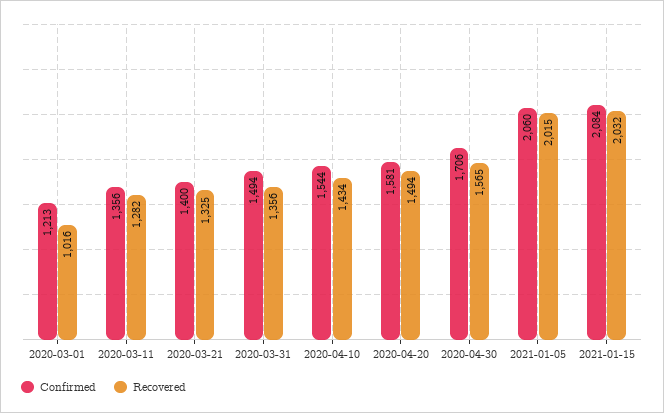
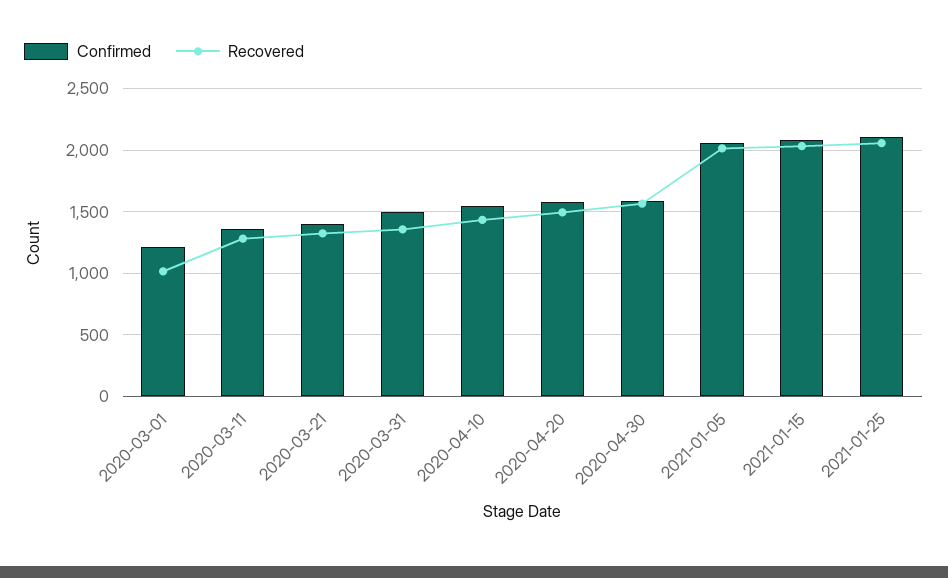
Confirmed, 2020-04-30: 1706 -> 1600
Confirmed, 2021-01-25: none -> 2100
Recovered, 2021-01-25: none -> 2050

